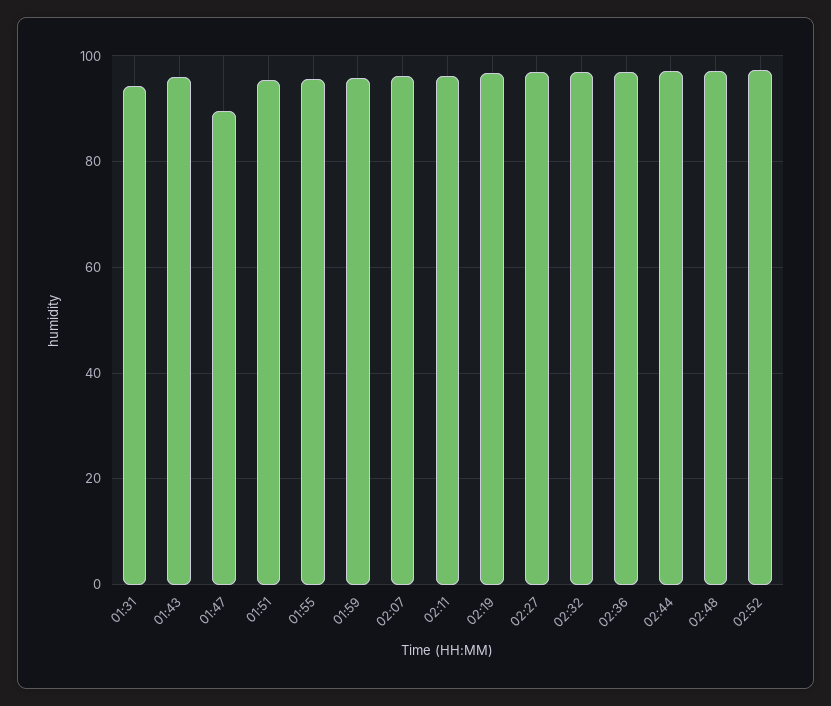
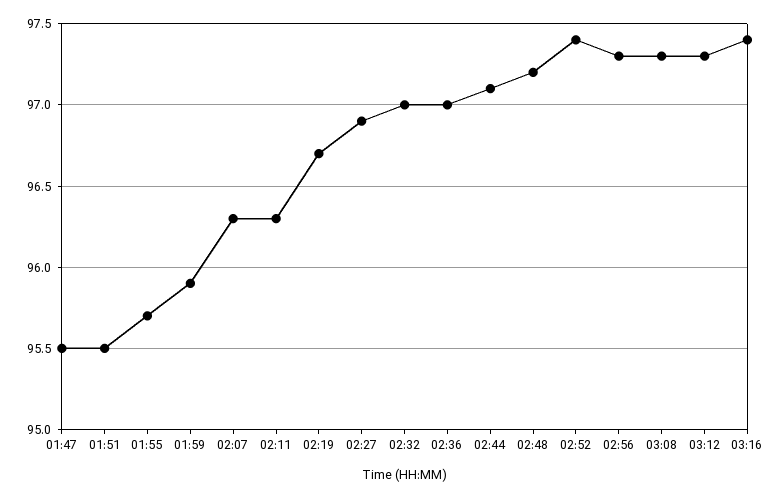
01:31: 94 -> none
01:43: 96 -> none
01:47: 90 -> 95.5
02:56: none -> 97.3
03:08: none -> 97.3
03:12: none -> 97.3
03:16: none -> 97.4

